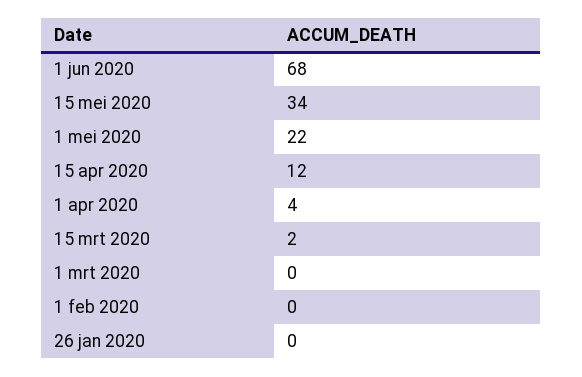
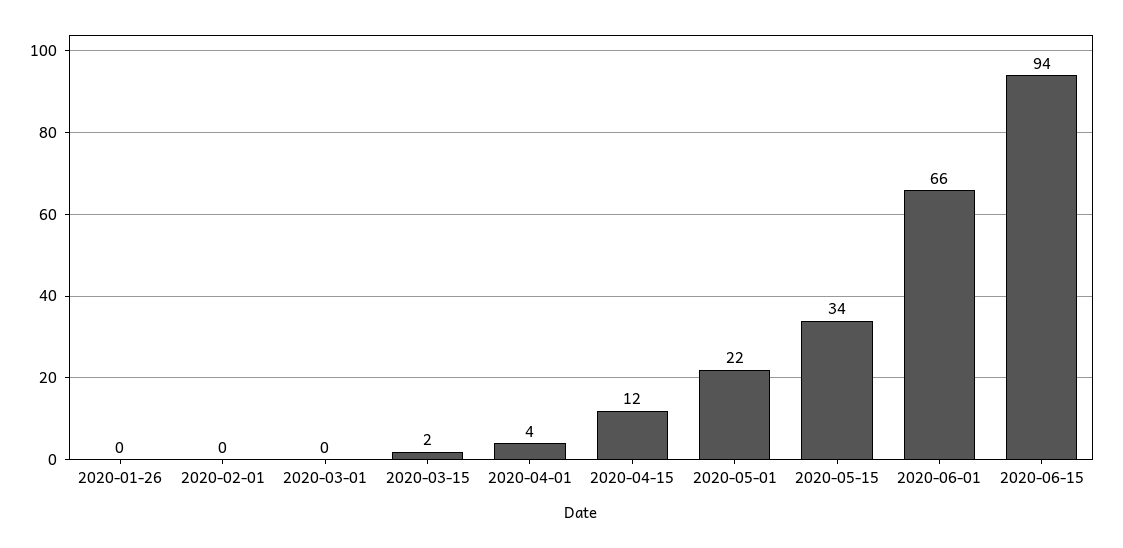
1 jun 2020: 68 -> 66
2020-06-15: none -> 94

